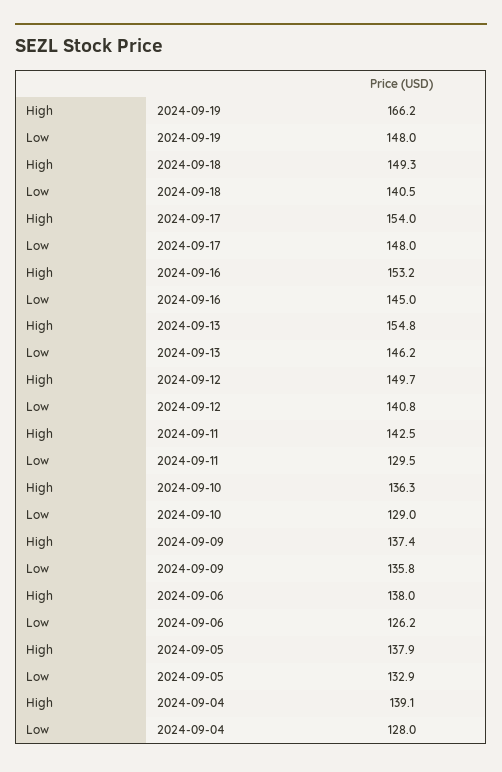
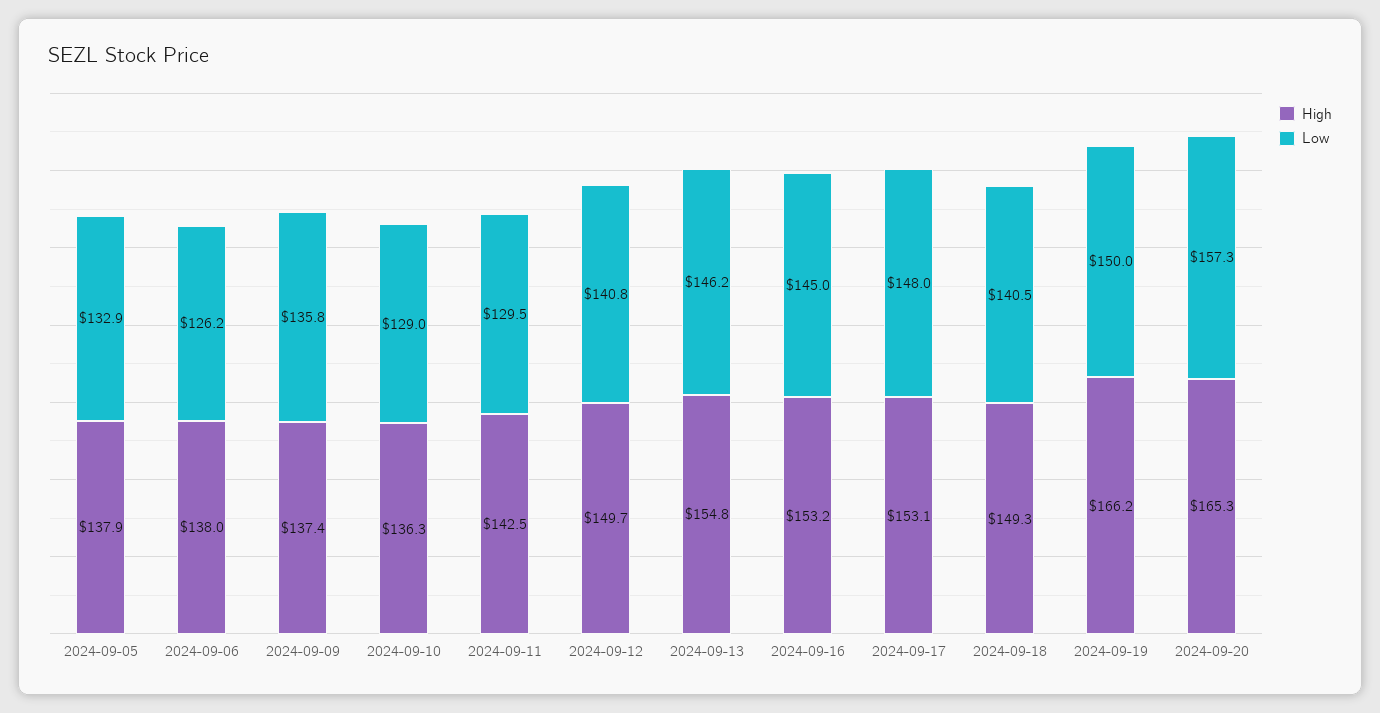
Low, 2024-09-19: 148 -> 150
High, 2024-09-17: 154 -> 153.1
High, 2024-09-04: 139.1 -> none
Low, 2024-09-04: 128 -> none
High, 2024-09-20: none -> 165.3
Low, 2024-09-20: none -> 157.3

